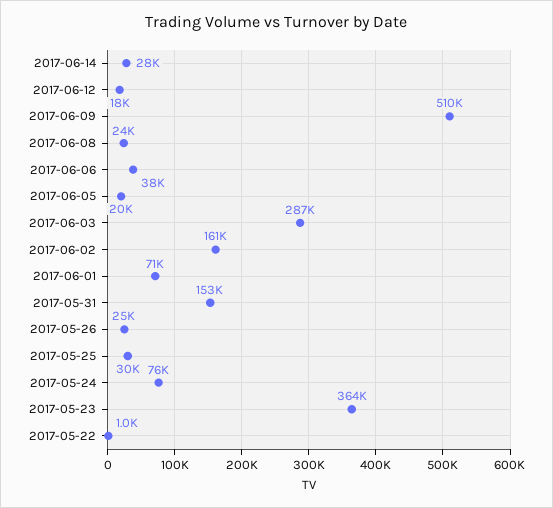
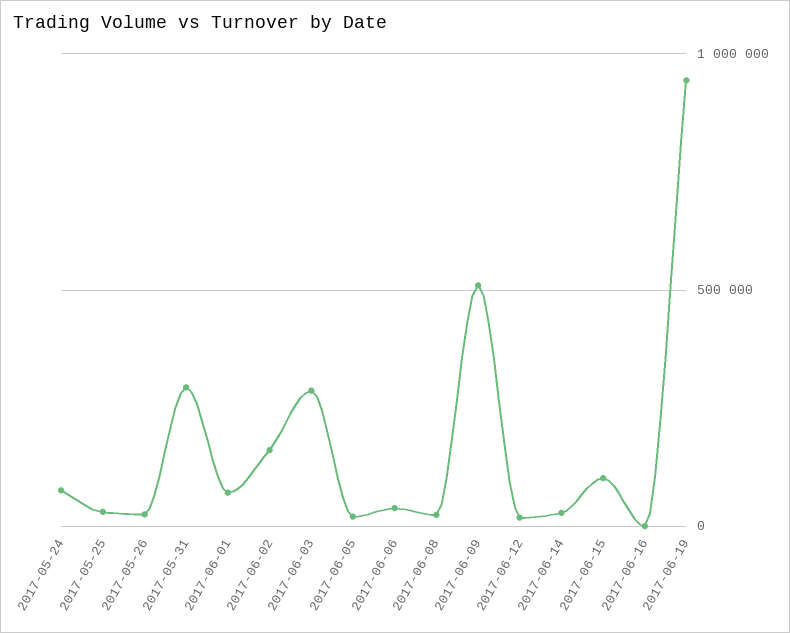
2017-05-31: 153000 -> 300000
2017-05-23: 364000 -> none
2017-05-22: 1000 -> none
2017-06-15: none -> 100000
2017-06-16: none -> 0
2017-06-19: none -> 950000

